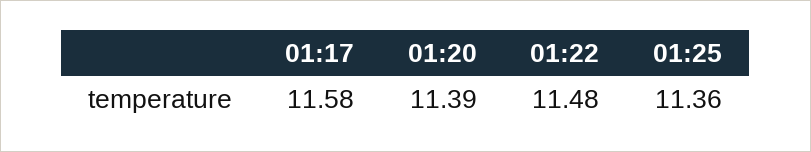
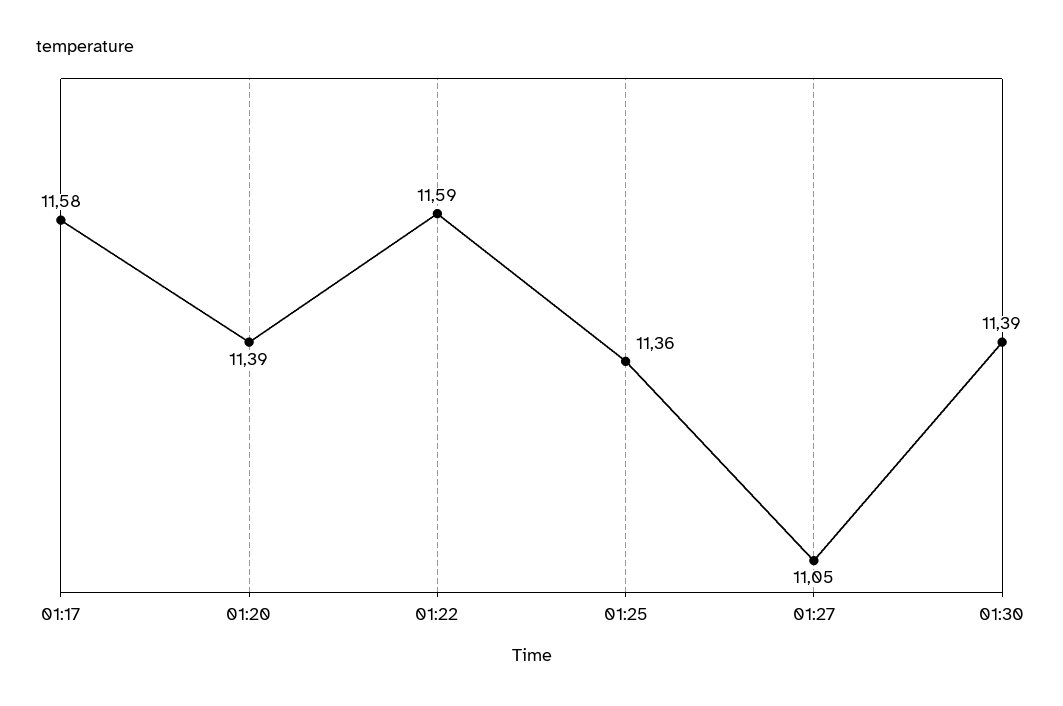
01:22: 11.48 -> 11.59
01:27: none -> 11.05
01:30: none -> 11.39

